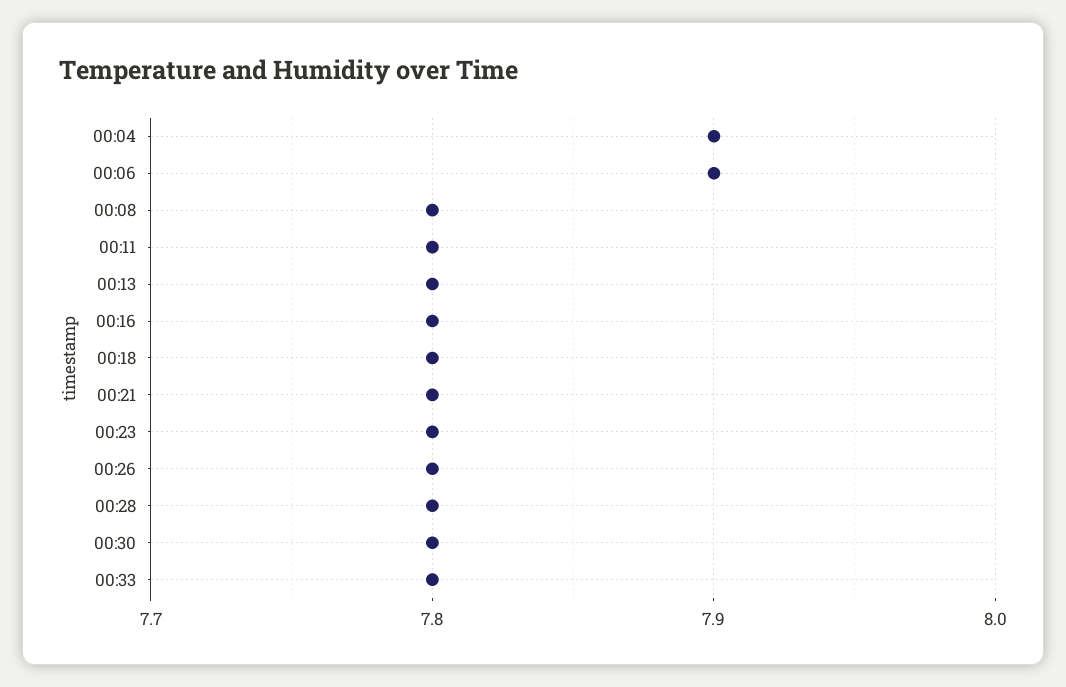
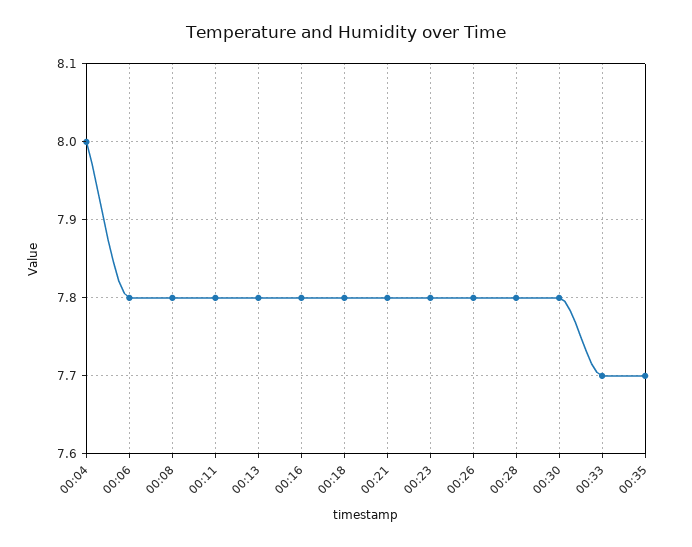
00:04: 7.9 -> 8
00:06: 7.9 -> 7.8
00:33: 7.8 -> 7.7
00:35: none -> 7.7

